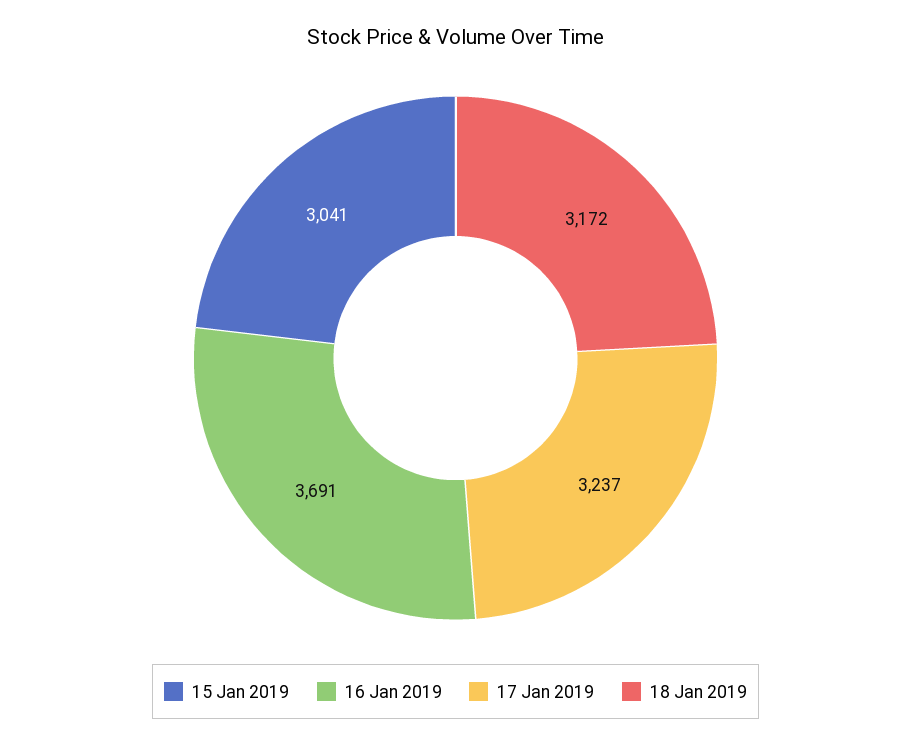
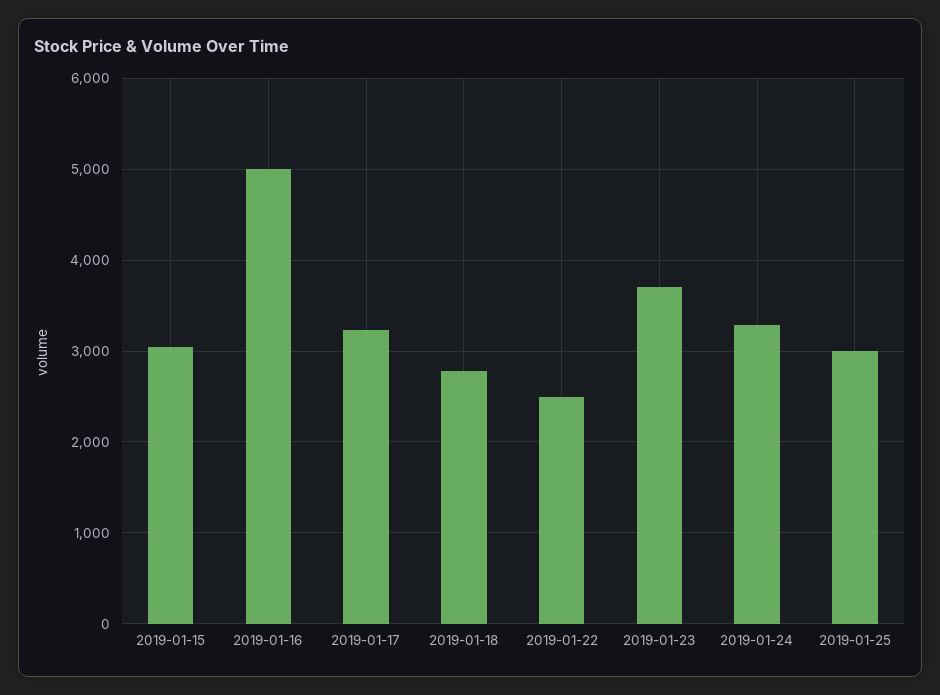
16 Jan 2019: 3691 -> 5000
18 Jan 2019: 3172 -> 2800
2019-01-22: none -> 2500
2019-01-23: none -> 3700
2019-01-24: none -> 3300
2019-01-25: none -> 3000

